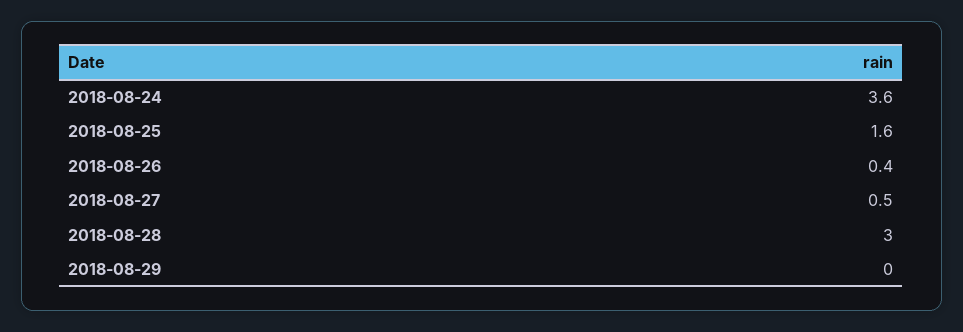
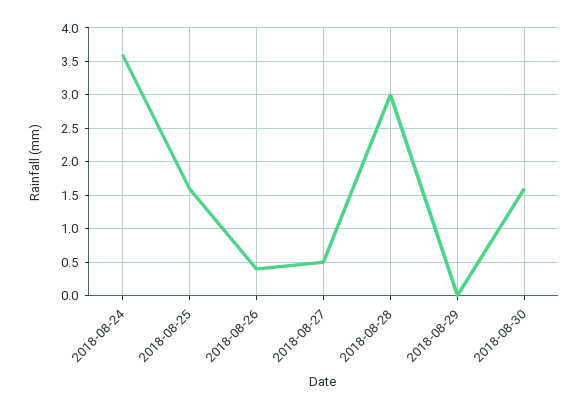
2018-08-30: none -> 1.6

